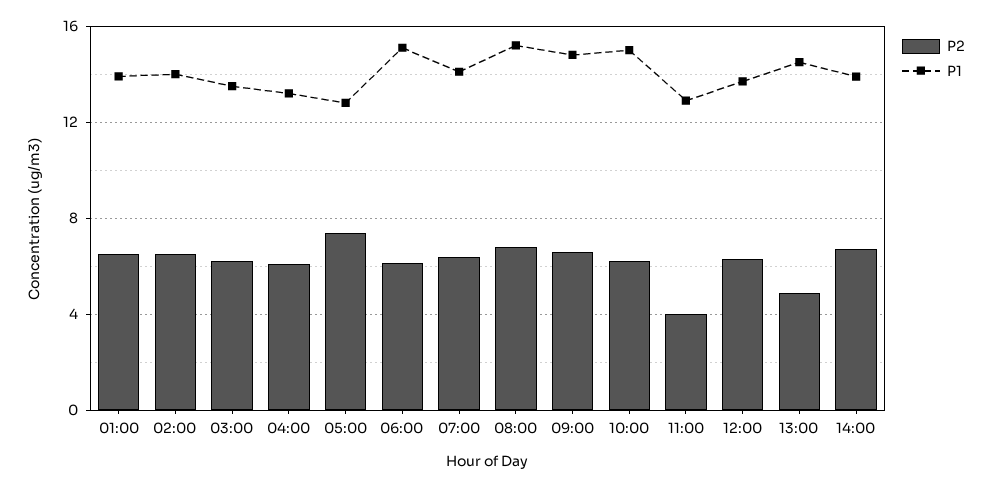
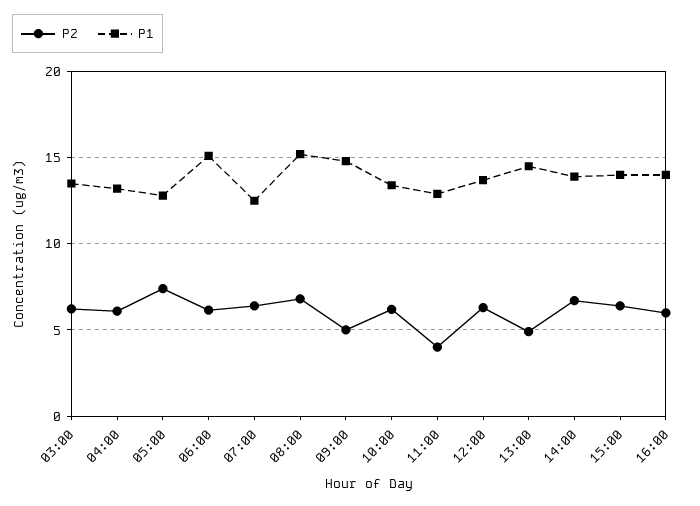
P2, 01:00: 6.5 -> none
P1, 01:00: 14 -> none
P2, 02:00: 6.5 -> none
P1, 02:00: 14 -> none
P1, 07:00: 14 -> 12.5
P2, 09:00: 6.5 -> 5
P1, 10:00: 15 -> 13.5
P2, 15:00: none -> 6.5
P1, 15:00: none -> 14
P2, 16:00: none -> 6
P1, 16:00: none -> 14

